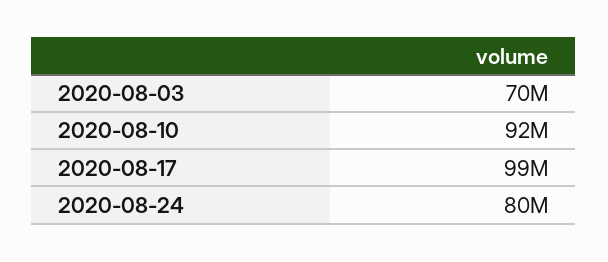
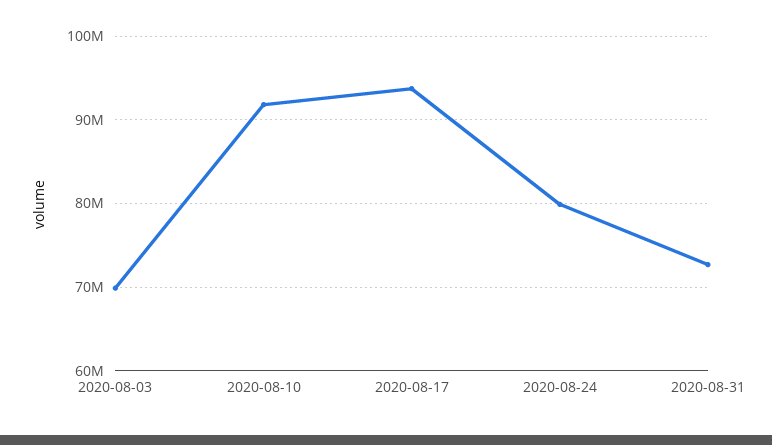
2020-08-17: 99000000 -> 94000000
2020-08-31: none -> 73000000

